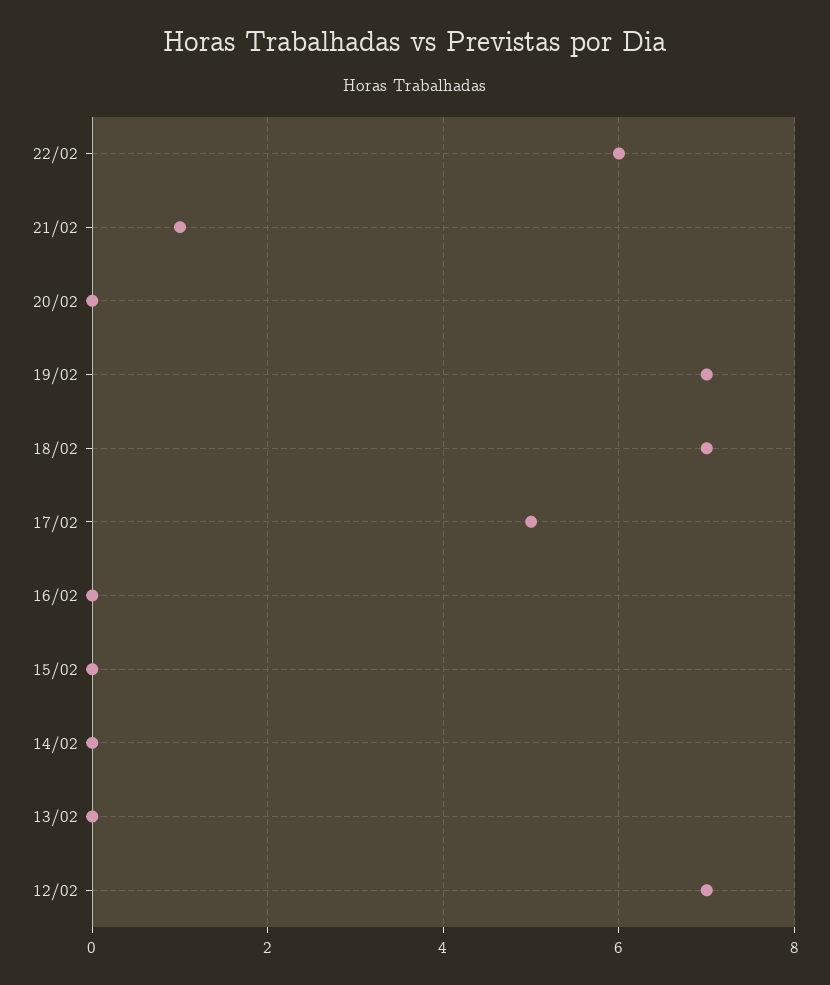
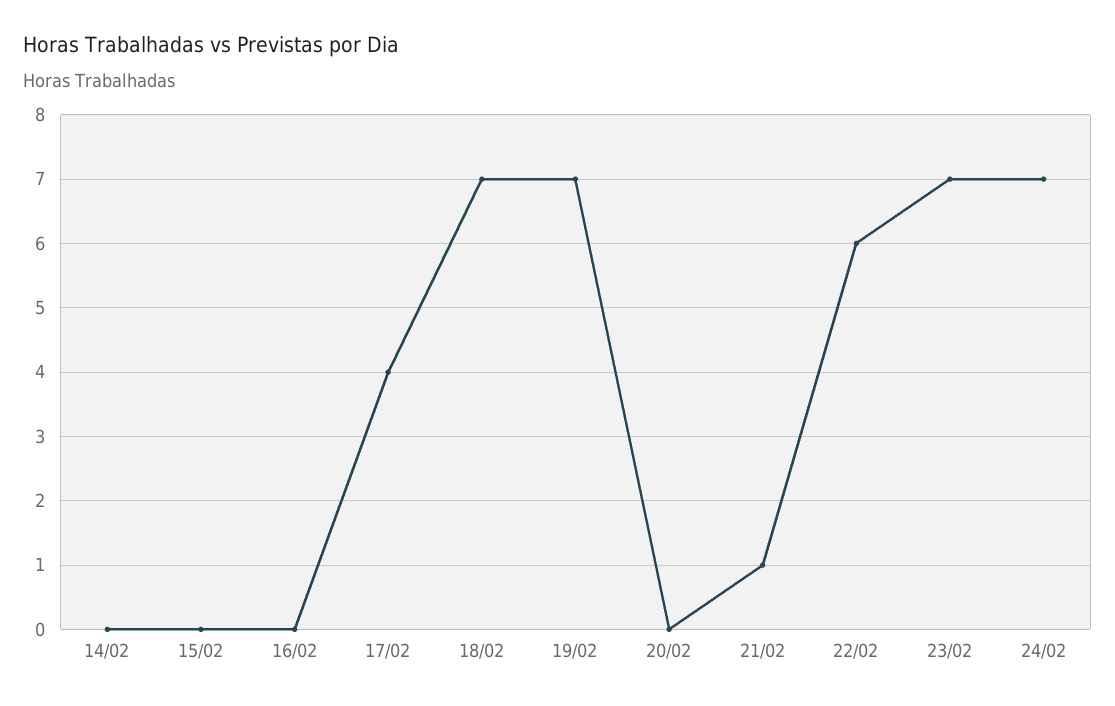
17/02: 5 -> 4
13/02: 0 -> none
12/02: 7 -> none
23/02: none -> 7
24/02: none -> 7

